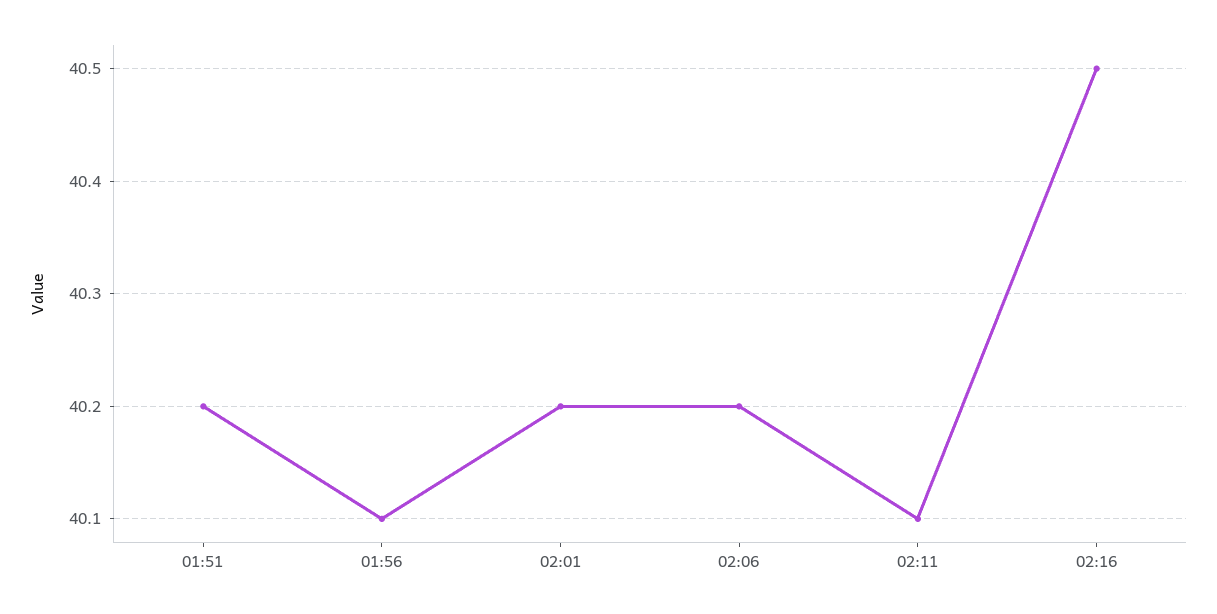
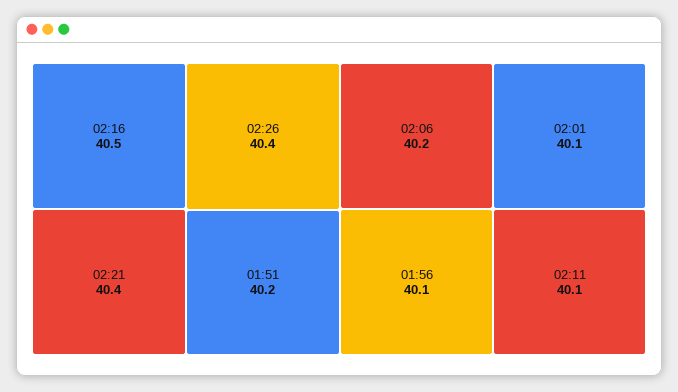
02:01: 40.2 -> 40.1
02:21: none -> 40.4
02:26: none -> 40.4

